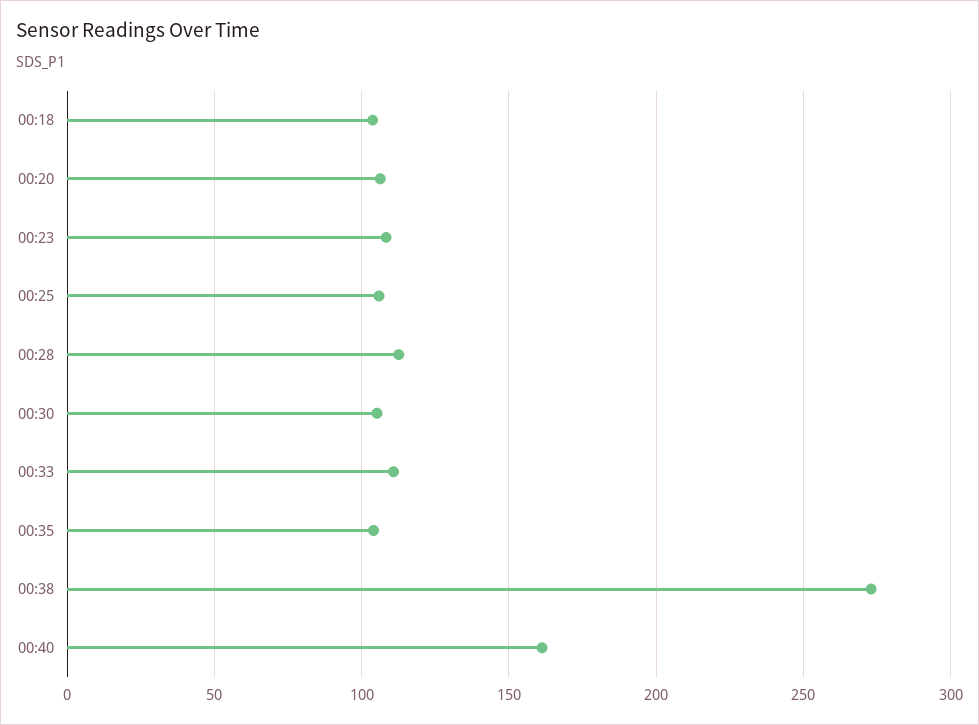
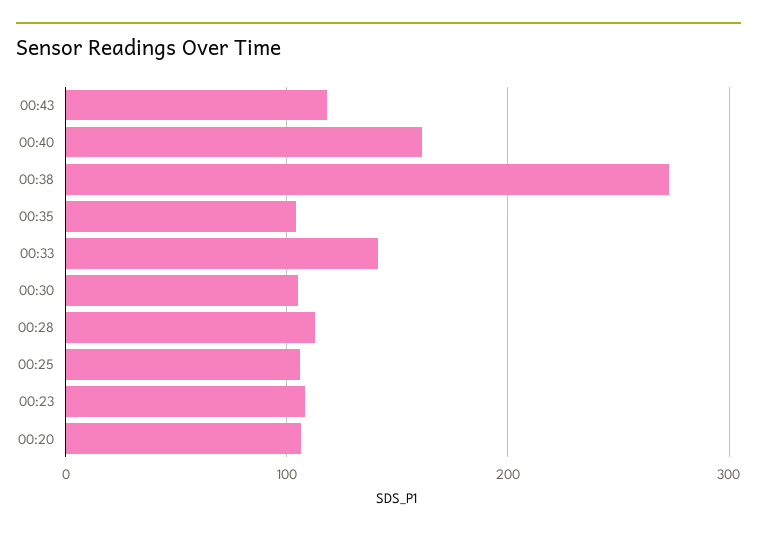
00:18: 105 -> none
00:33: 110 -> 140
00:43: none -> 120

